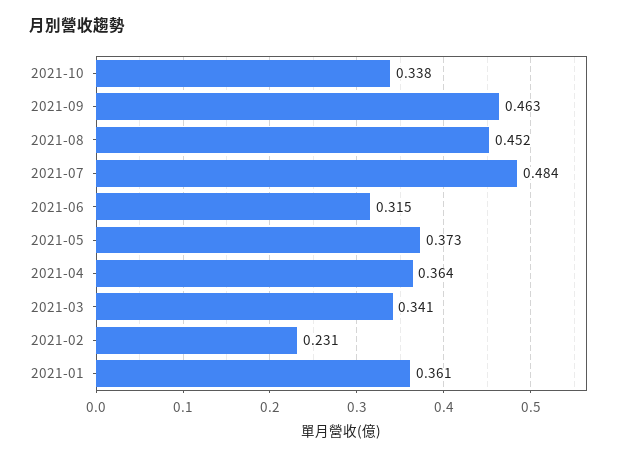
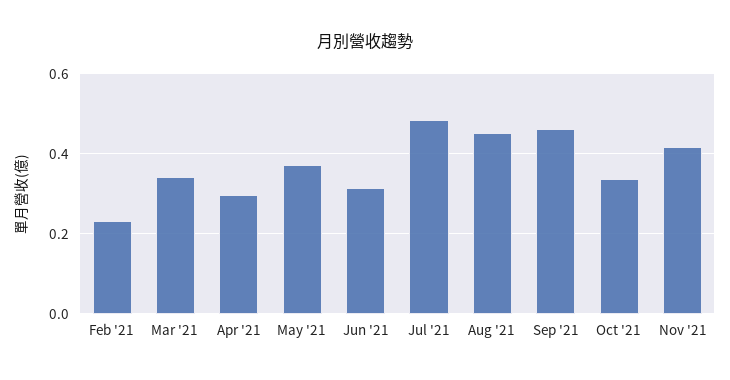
2021-04: 0.364 -> 0.3
2021-01: 0.361 -> none
Nov '21: none -> 0.42

